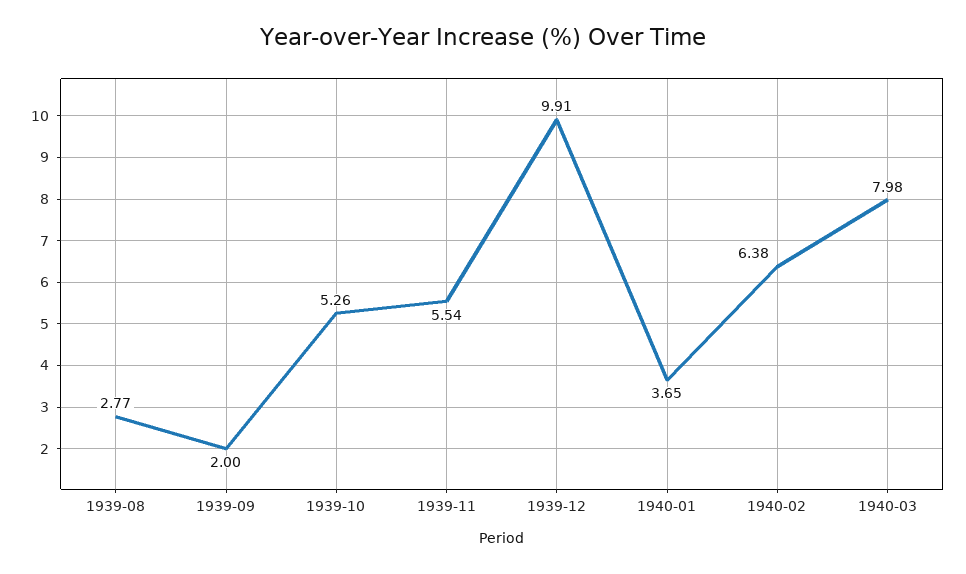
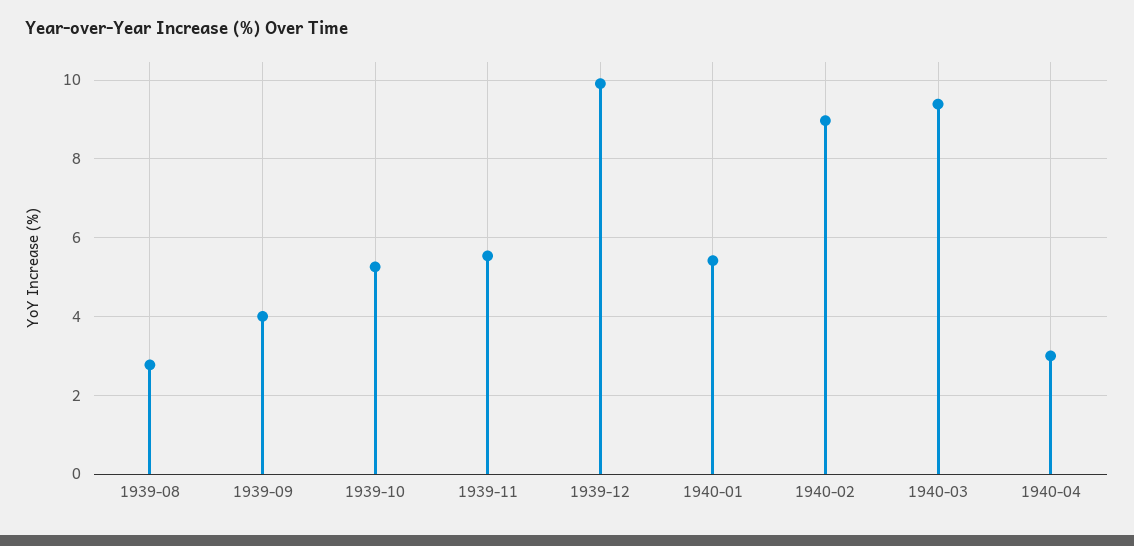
1939-09: 2 -> 4
1940-01: 3.65 -> 5.4
1940-02: 6.38 -> 9
1940-03: 7.98 -> 9.4
1940-04: none -> 3

